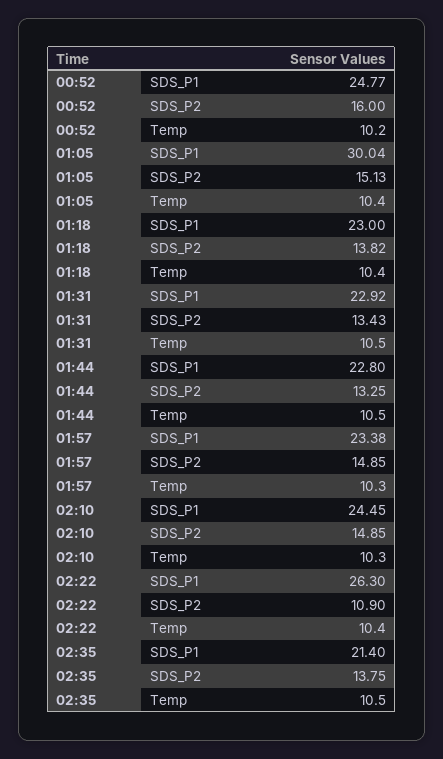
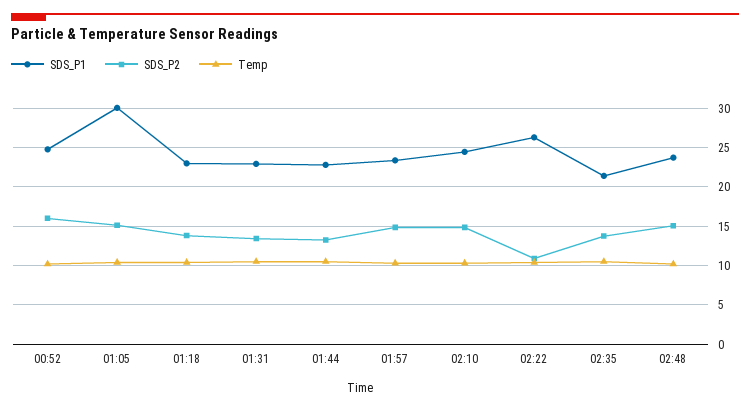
SDS_P1, 02:48: none -> 24
SDS_P2, 02:48: none -> 15
Temp, 02:48: none -> 10

